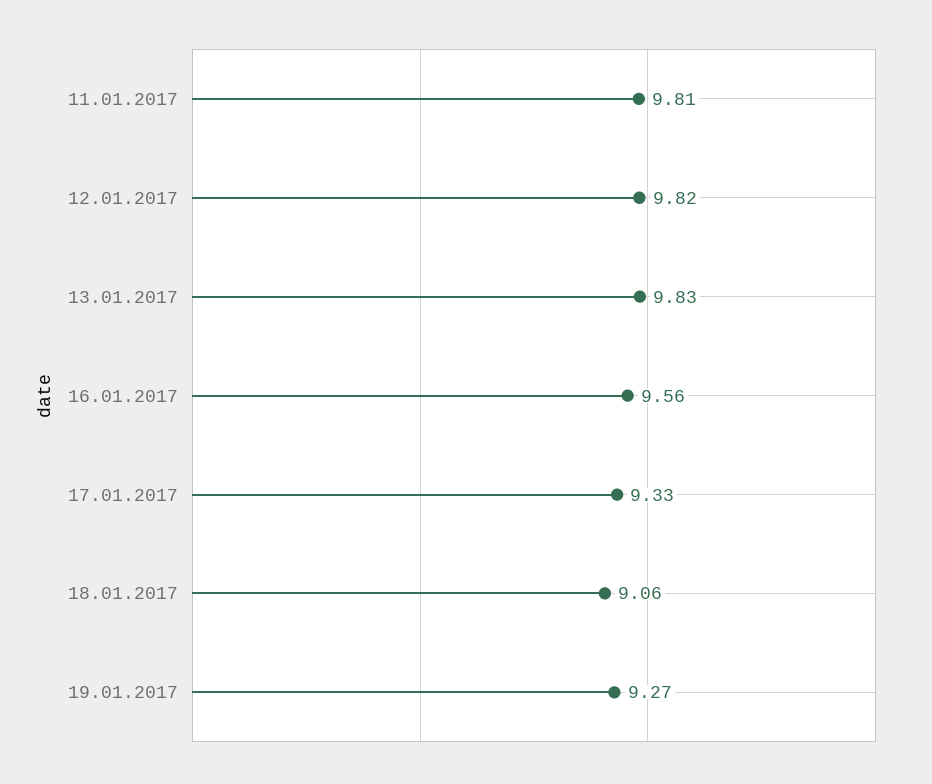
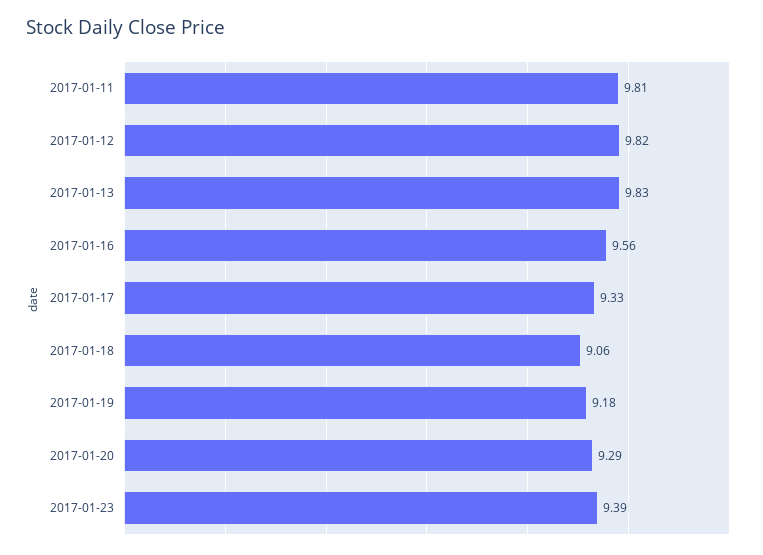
19.01.2017: 9.27 -> 9.18
2017-01-20: none -> 9.29
2017-01-23: none -> 9.39

